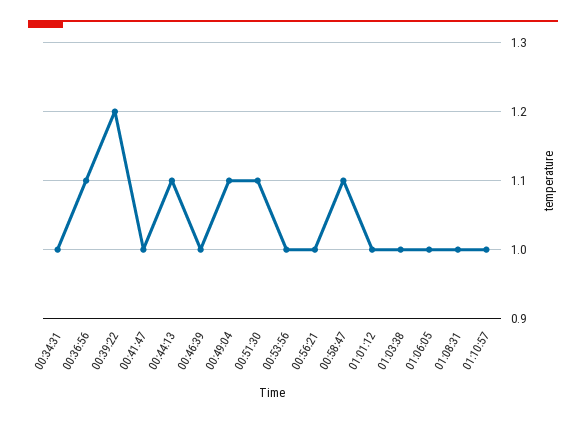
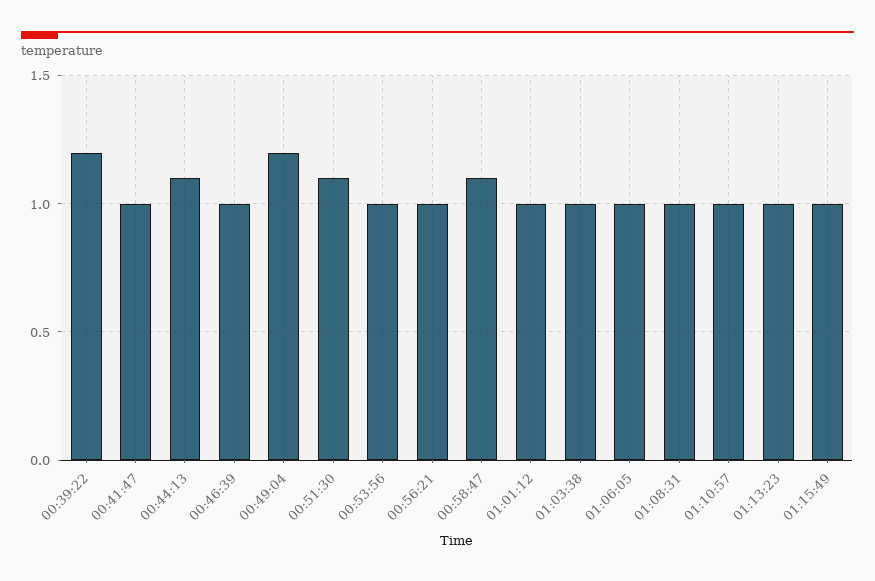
00:34:31: 1 -> none
00:36:56: 1.1 -> none
00:49:04: 1.1 -> 1.2
01:13:23: none -> 1
01:15:49: none -> 1

